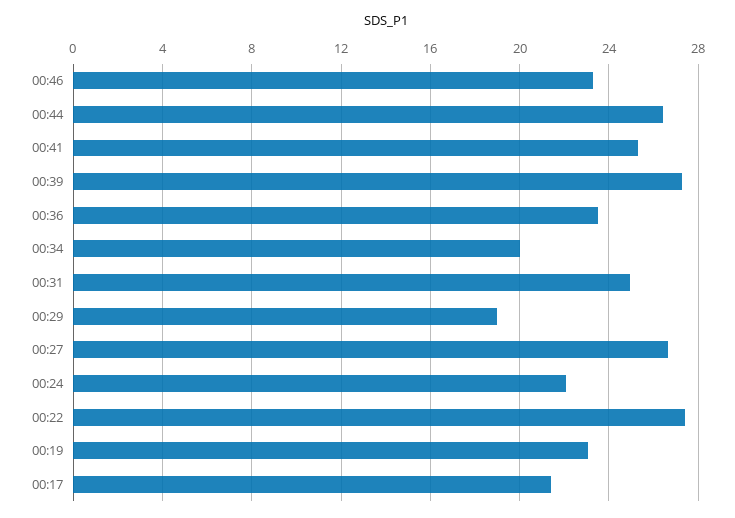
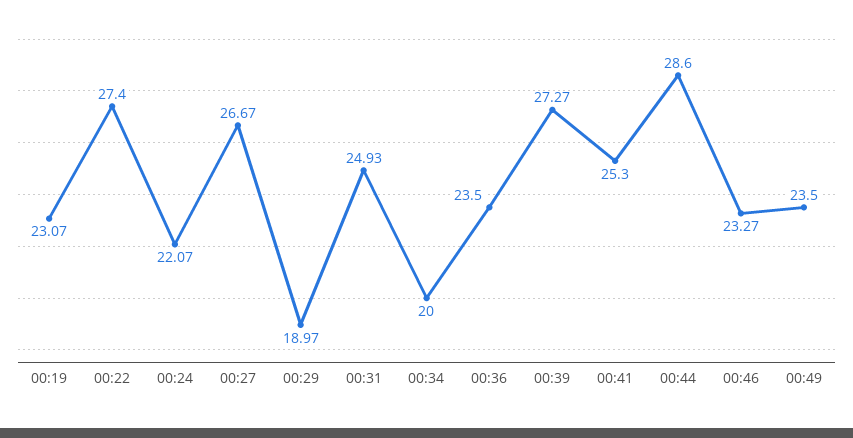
00:44: 26.5 -> 28.6
00:17: 21.5 -> none
00:49: none -> 23.5

